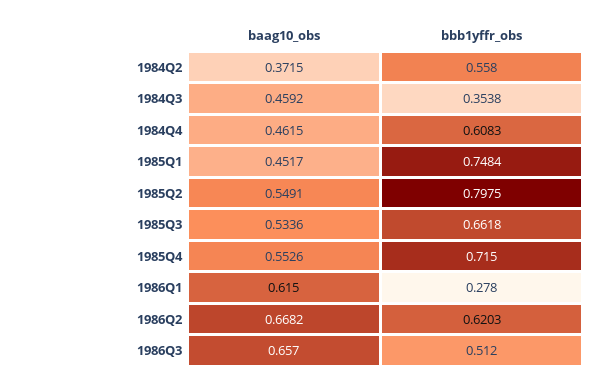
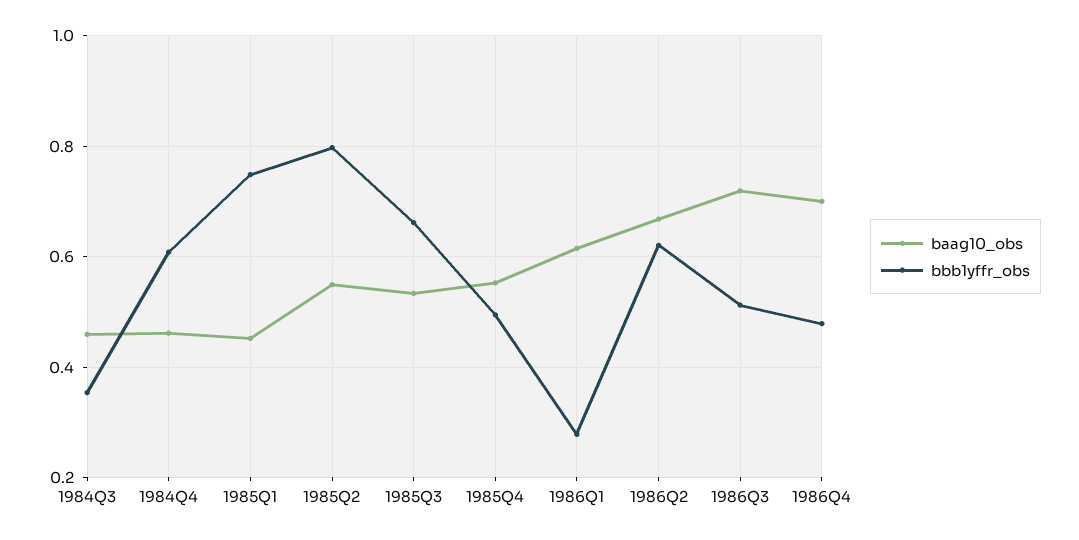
baag10_obs, 1984Q2: 0.3715 -> none
bbb1yffr_obs, 1984Q2: 0.558 -> none
bbb1yffr_obs, 1985Q4: 0.715 -> 0.5
baag10_obs, 1986Q3: 0.657 -> 0.72
baag10_obs, 1986Q4: none -> 0.7
bbb1yffr_obs, 1986Q4: none -> 0.48

